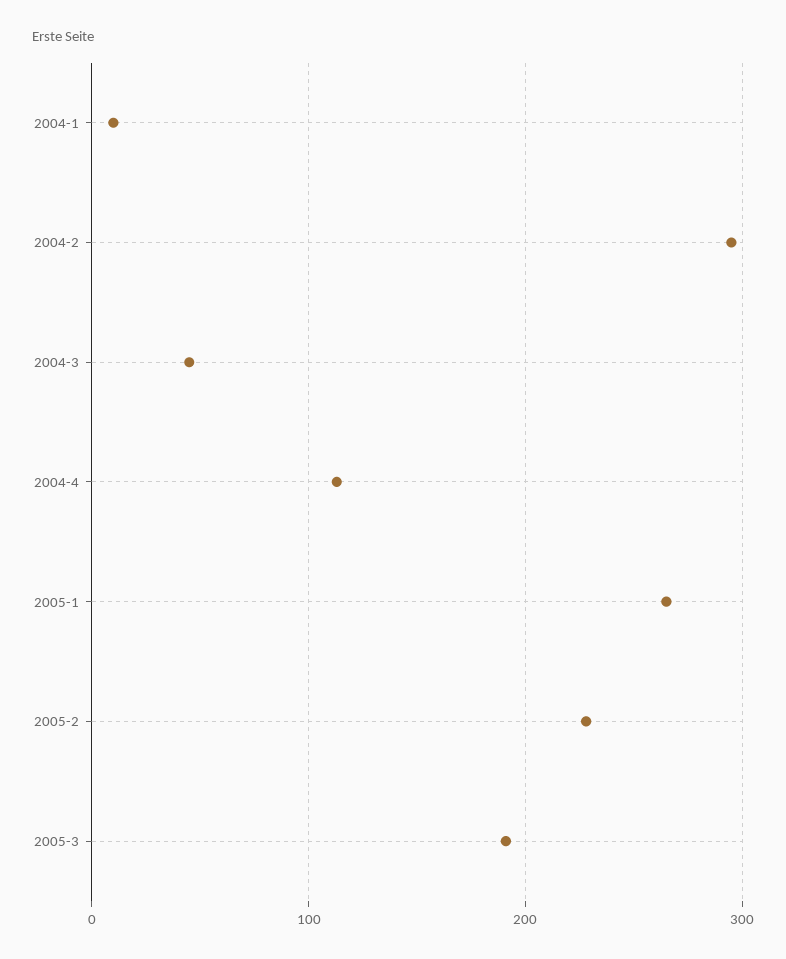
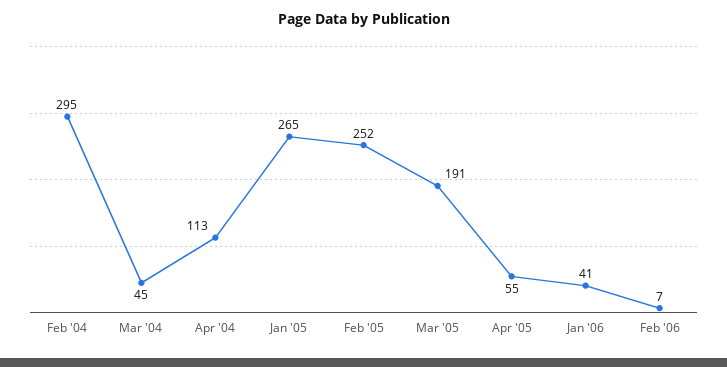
2004-1: 10 -> none
2005-2: 230 -> 252
Apr '05: none -> 55
Jan '06: none -> 41
Feb '06: none -> 7

